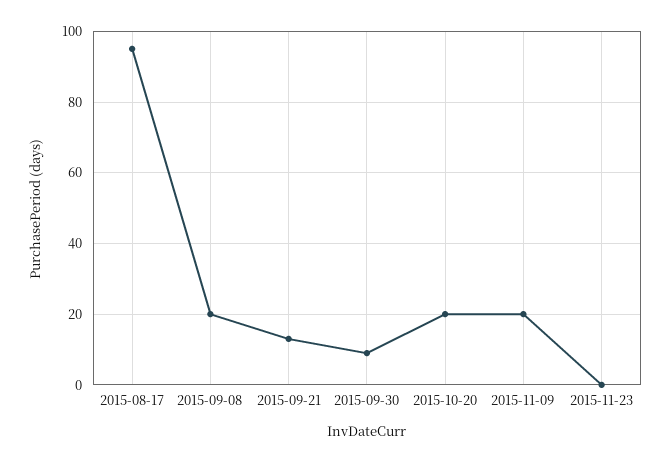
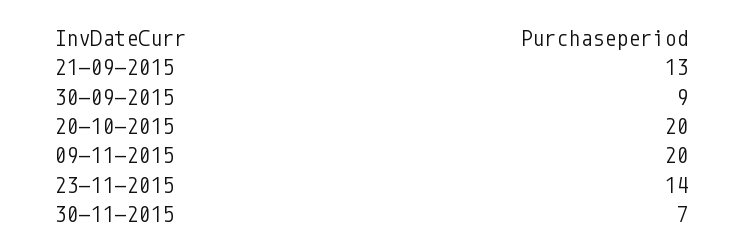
2015-08-17: 95 -> none
2015-09-08: 20 -> none
2015-11-23: 0 -> 14
30-11-2015: none -> 7

